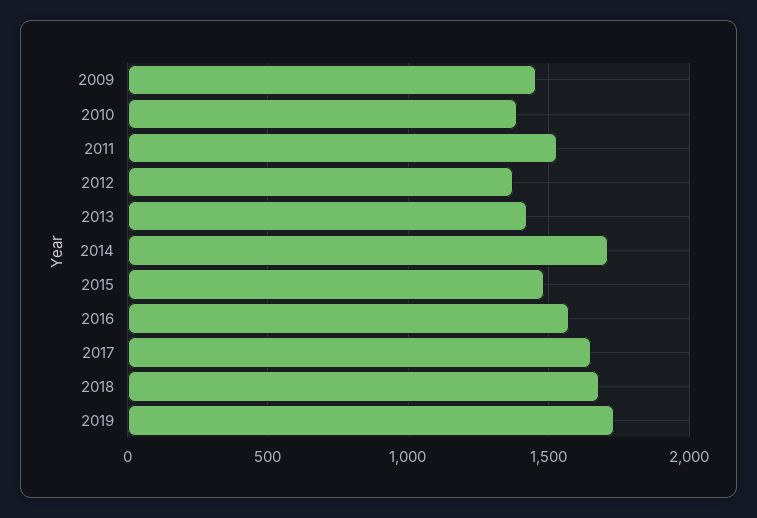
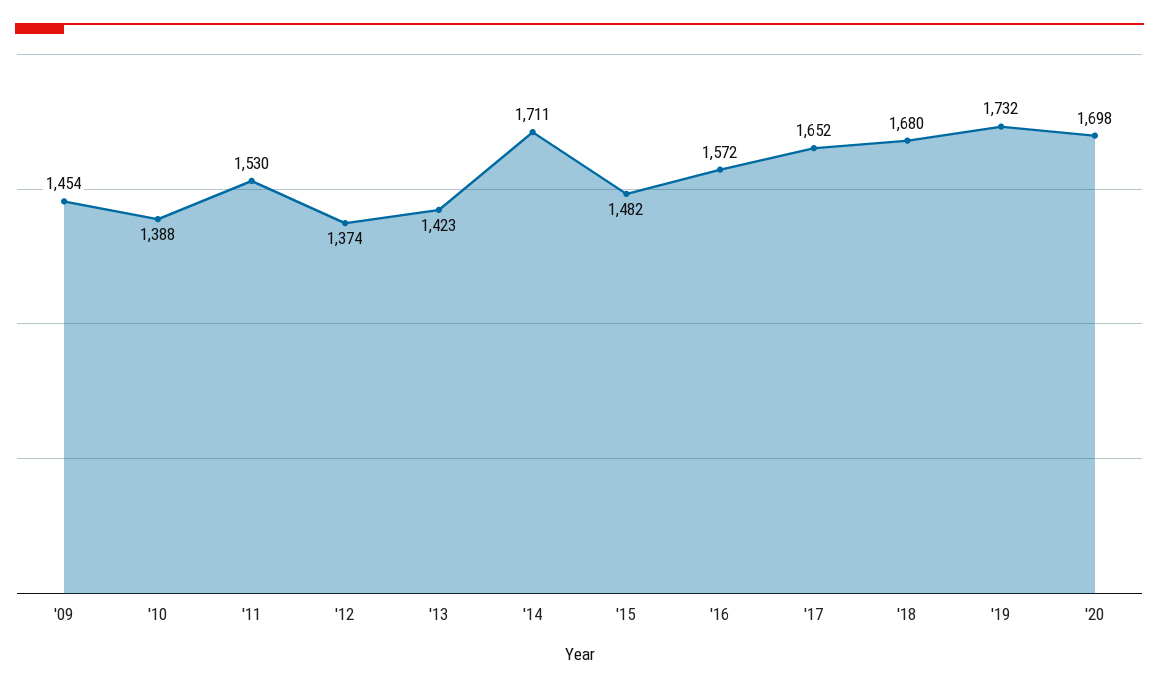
'20: none -> 1698

